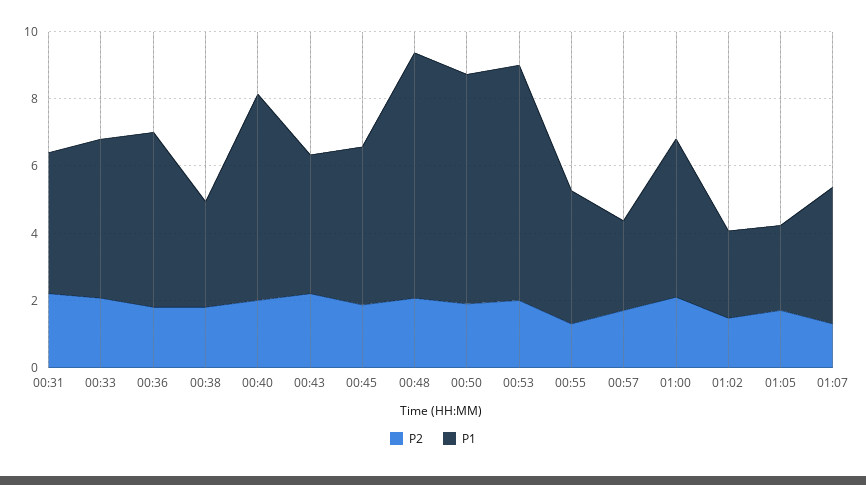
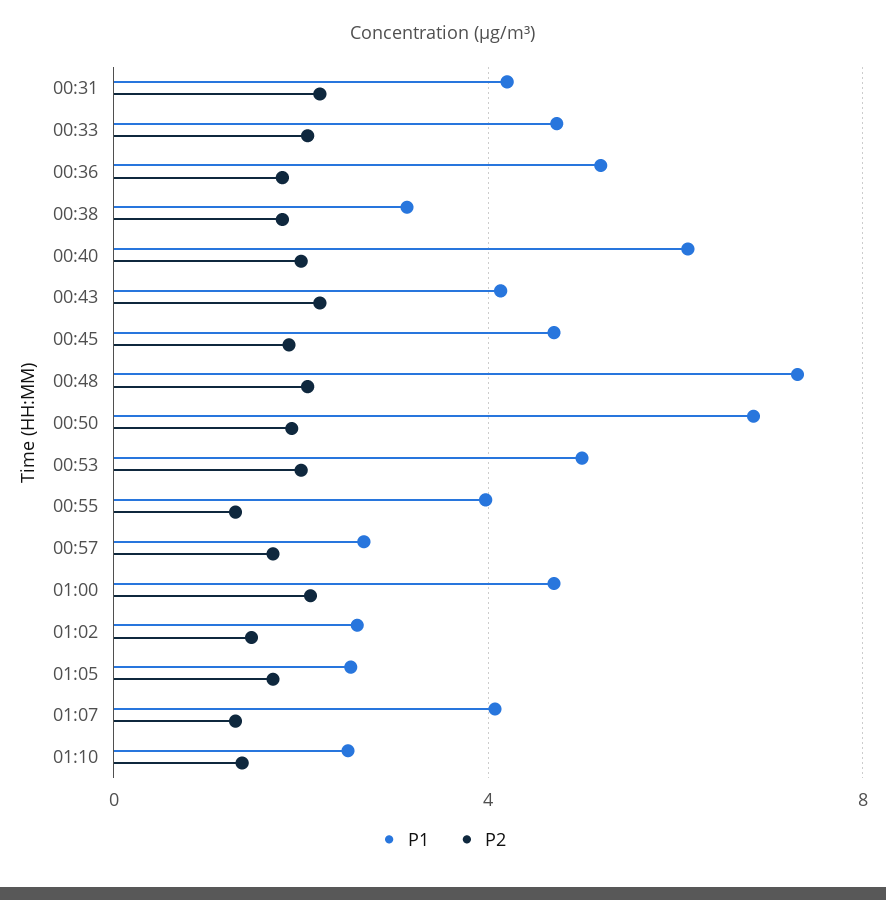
P1, 00:53: 7 -> 5
P1, 01:10: none -> 2.5
P2, 01:10: none -> 1.5

